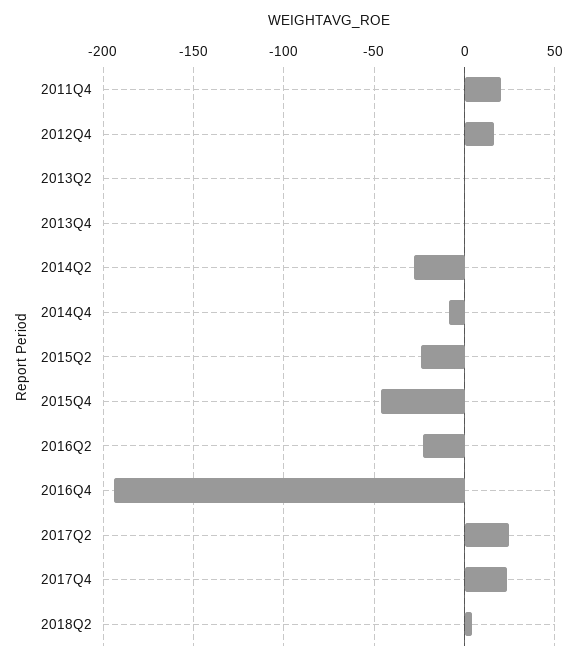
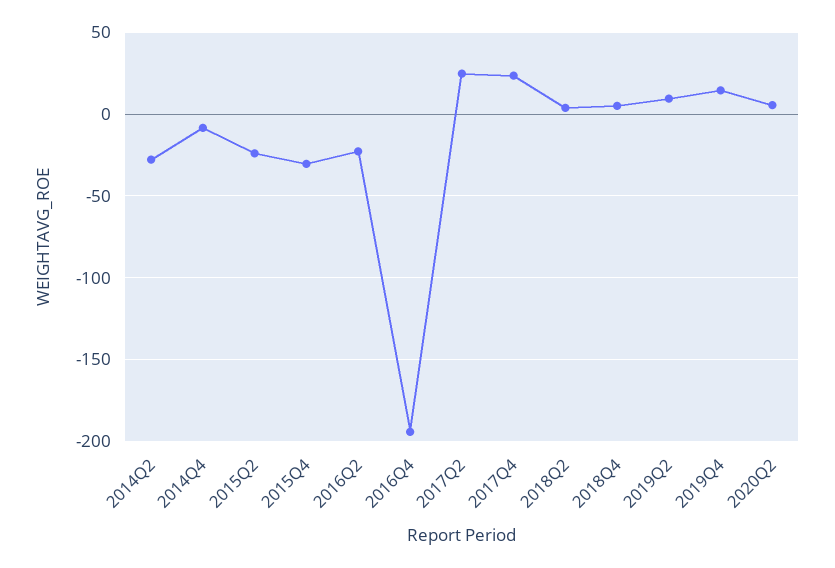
2011Q4: 20 -> none
2012Q4: 15 -> none
2013Q2: 0 -> none
2013Q4: 0 -> none
2015Q4: -45 -> -30
2018Q4: none -> 5
2019Q2: none -> 10
2019Q4: none -> 15
2020Q2: none -> 5

